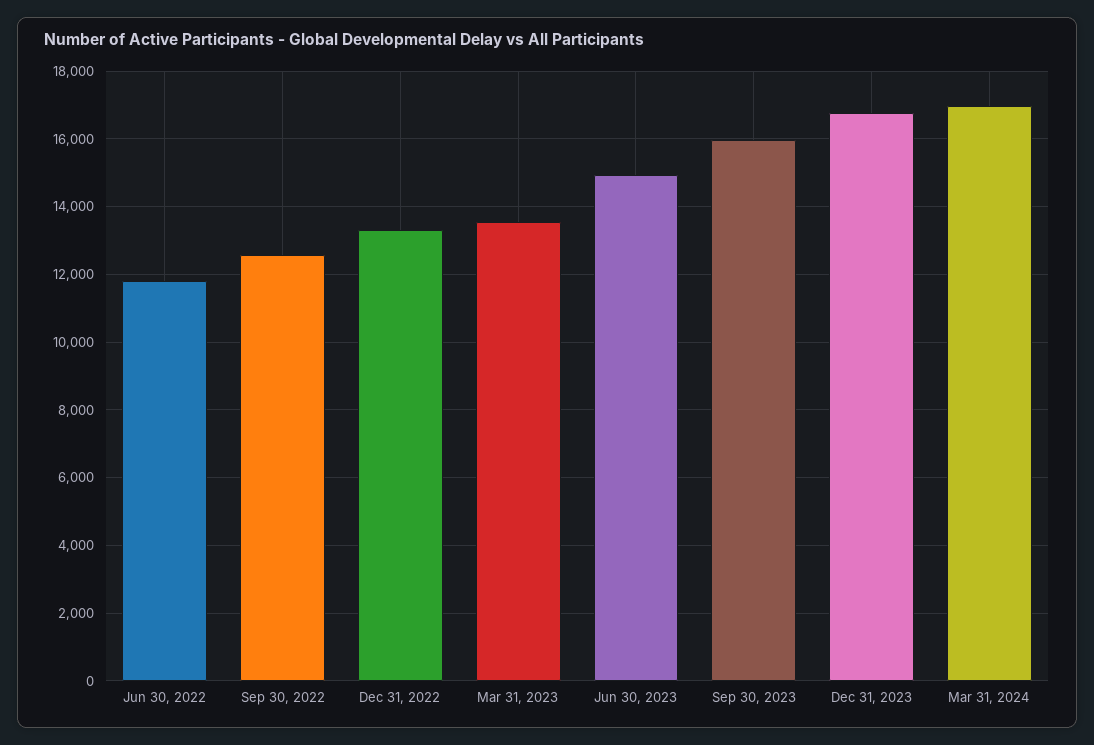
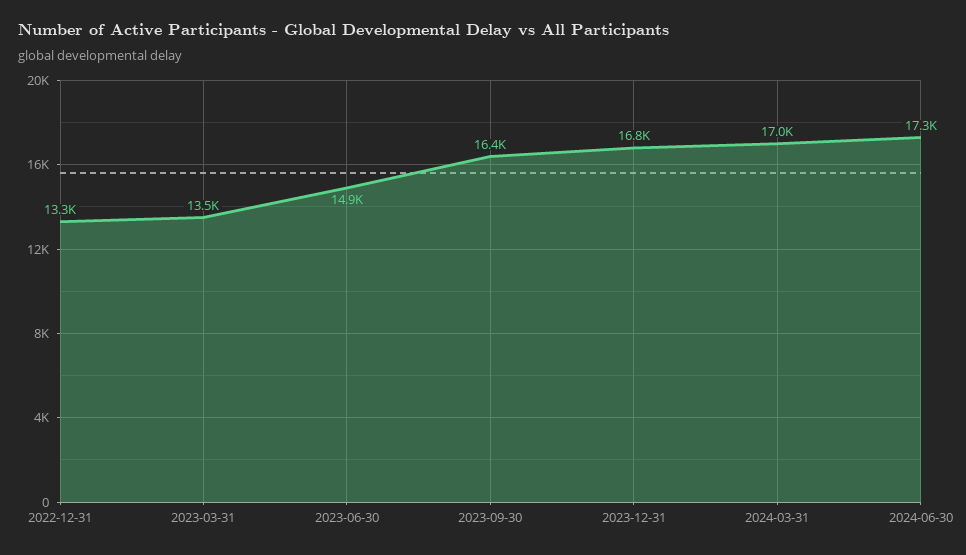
Jun 30, 2022: 11800 -> none
Sep 30, 2022: 12600 -> none
Sep 30, 2023: 16000 -> 16400
2024-06-30: none -> 17300

